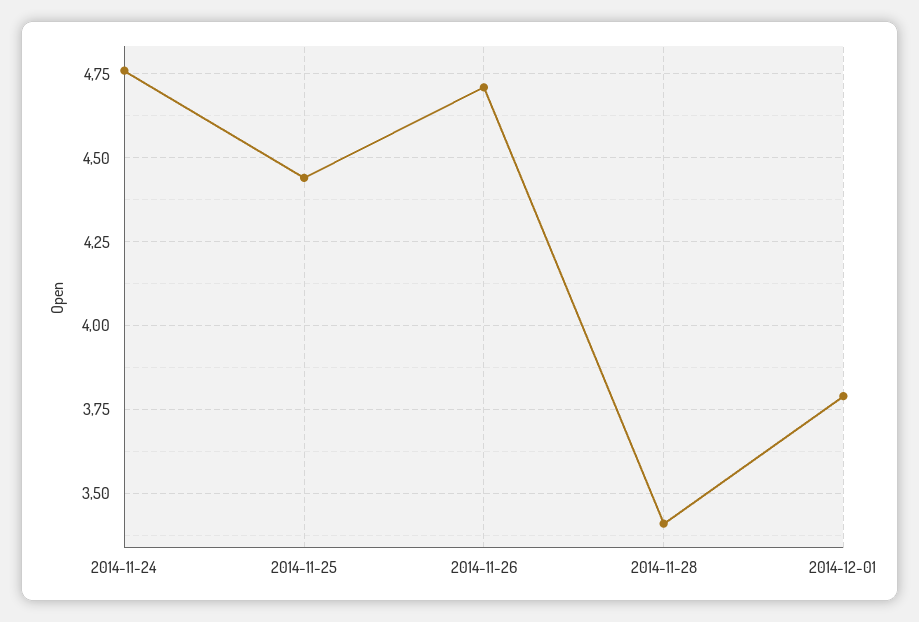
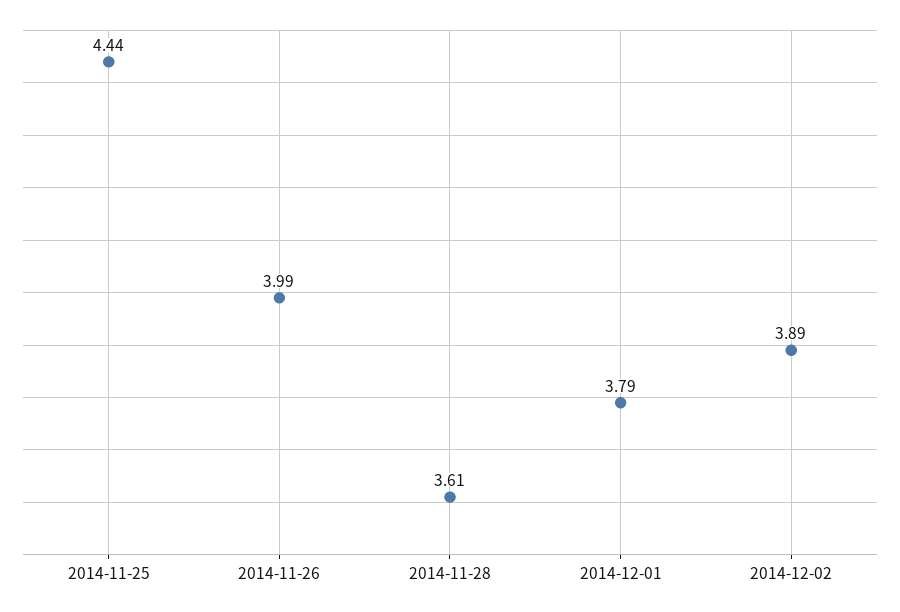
2014-11-24: 4.75 -> none
2014-11-26: 4.7 -> 3.99
2014-11-28: 3.4 -> 3.61
2014-12-02: none -> 3.89

